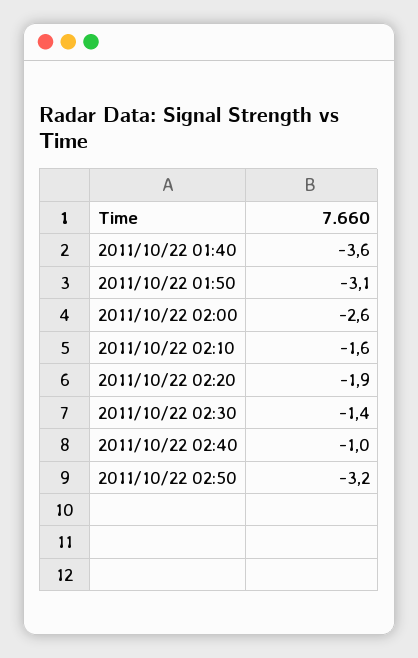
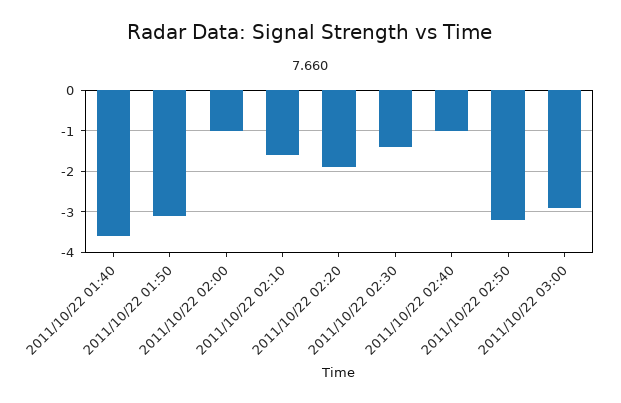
2011/10/22 02:00: -2.6 -> -1
2011/10/22 03:00: none -> -3

